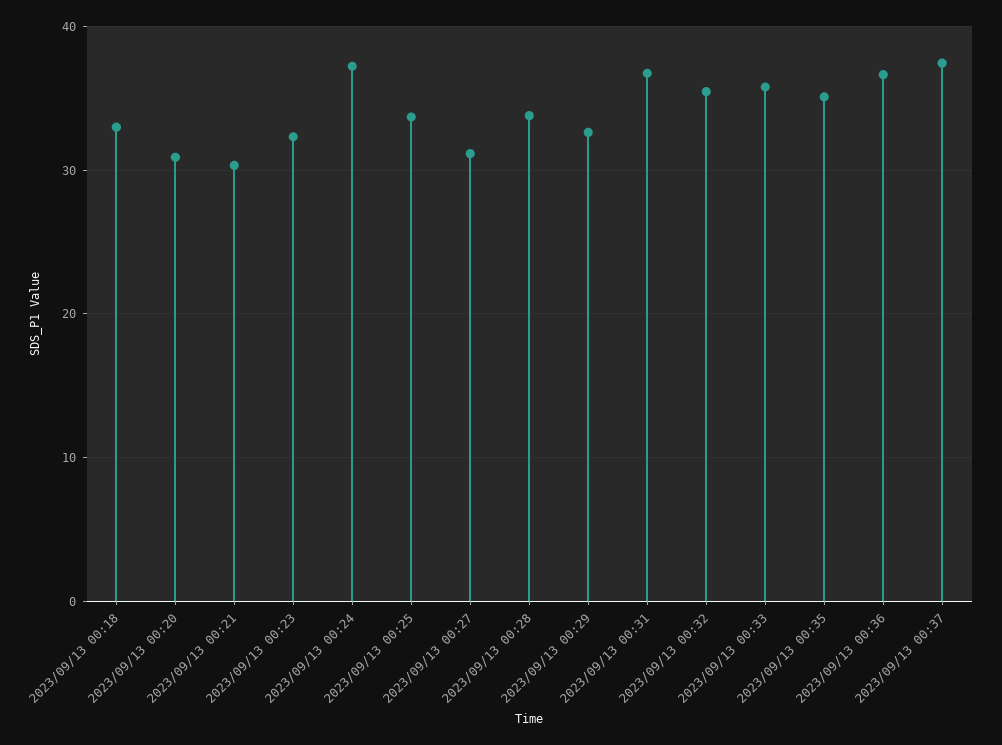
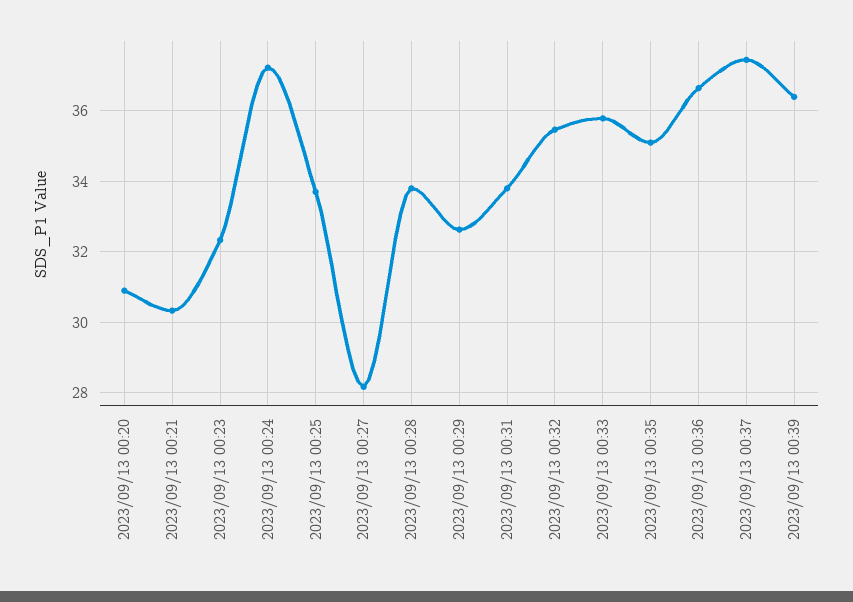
2023/09/13 00:18: 33 -> none
2023/09/13 00:27: 31 -> 28.2
2023/09/13 00:31: 37 -> 33.8
2023/09/13 00:39: none -> 36.4

